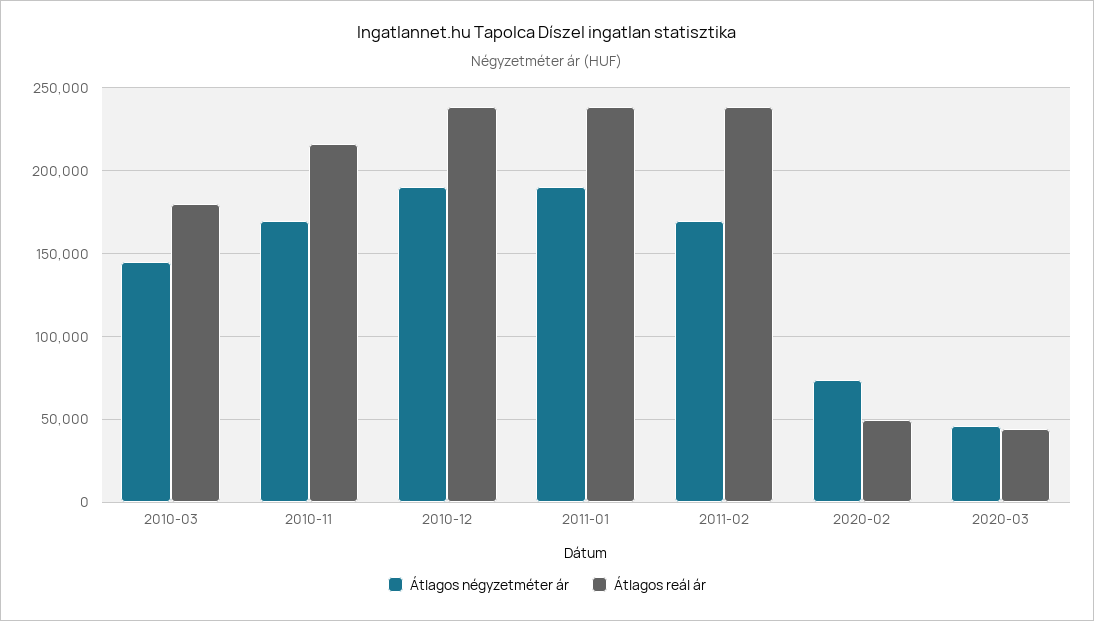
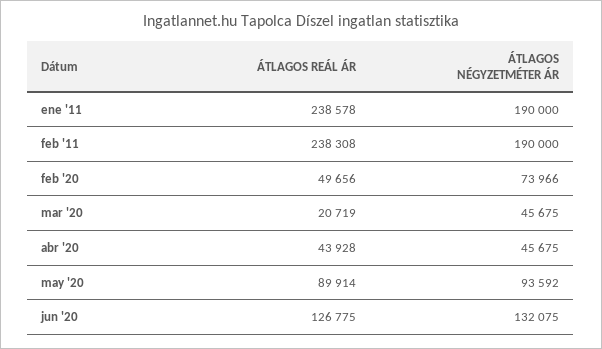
Átlagos négyzetméter ár, 2010-03: 145000 -> none
Átlagos reál ár, 2010-03: 180000 -> none
Átlagos négyzetméter ár, 2010-11: 170000 -> none
Átlagos reál ár, 2010-11: 215000 -> none
Átlagos négyzetméter ár, 2010-12: 190000 -> none
Átlagos reál ár, 2010-12: 240000 -> none
Átlagos négyzetméter ár, 2011-02: 170000 -> 190000
Átlagos reál ár, 2020-03: 45000 -> 20719
Átlagos reál ár, abr '20: none -> 43928
Átlagos négyzetméter ár, abr '20: none -> 45675
Átlagos reál ár, may '20: none -> 89914
Átlagos négyzetméter ár, may '20: none -> 93592
Átlagos reál ár, jun '20: none -> 126775
Átlagos négyzetméter ár, jun '20: none -> 132075

